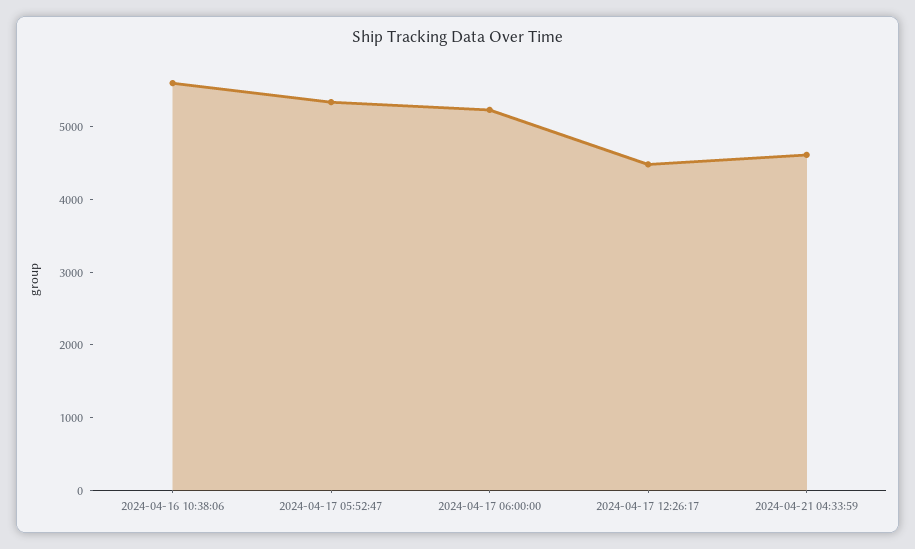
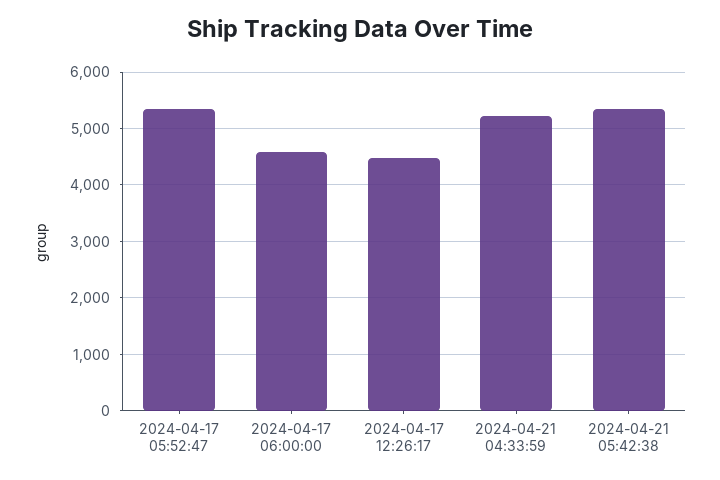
2024-04-16 10:38:06: 5600 -> none
2024-04-17 06:00:00: 5200 -> 4600
2024-04-21 04:33:59: 4600 -> 5200
2024-04-21 05:42:38: none -> 5400

